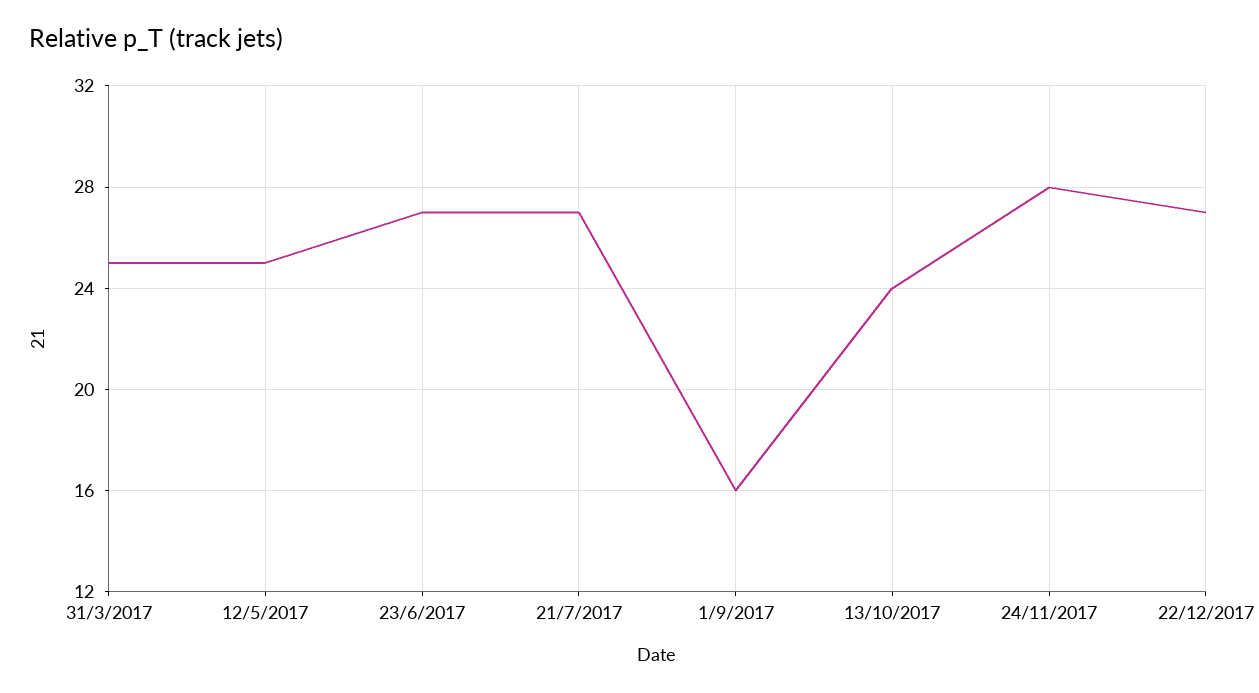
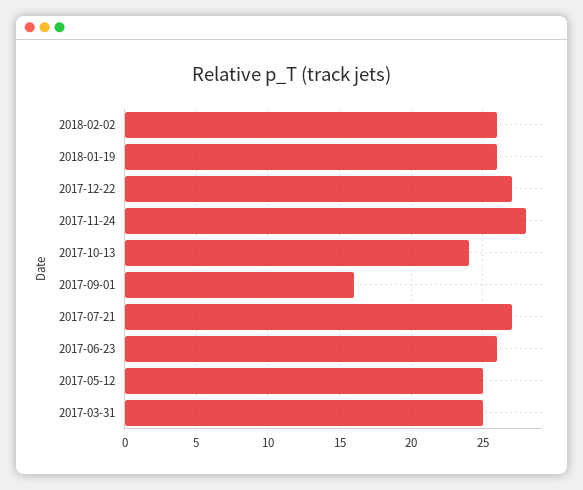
23/6/2017: 27 -> 26
2018-02-02: none -> 26
2018-01-19: none -> 26

